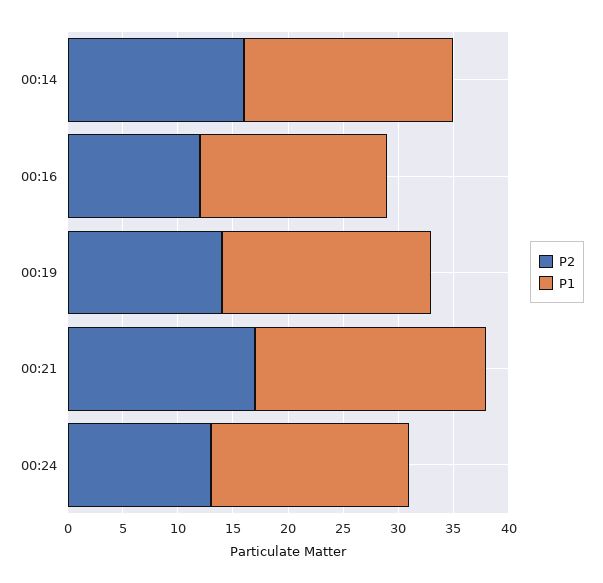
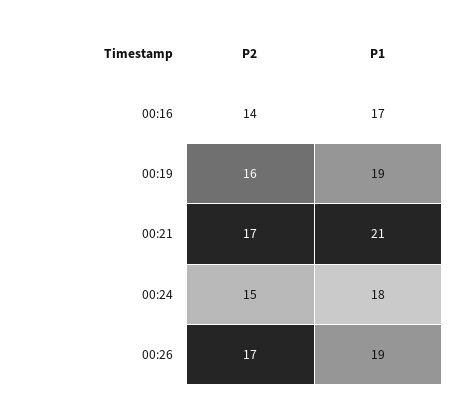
P2, 00:14: 16 -> none
P1, 00:14: 19 -> none
P2, 00:16: 12 -> 14
P2, 00:19: 14 -> 16
P2, 00:24: 13 -> 15
P2, 00:26: none -> 17
P1, 00:26: none -> 19

